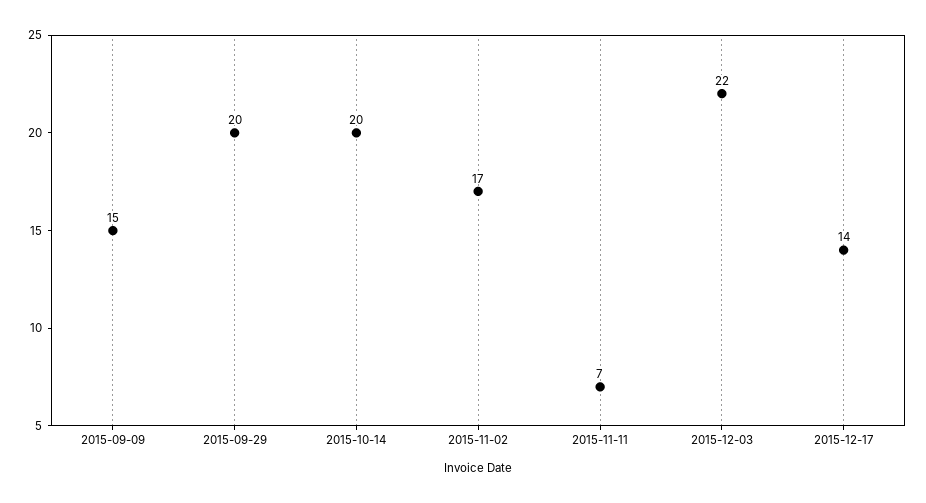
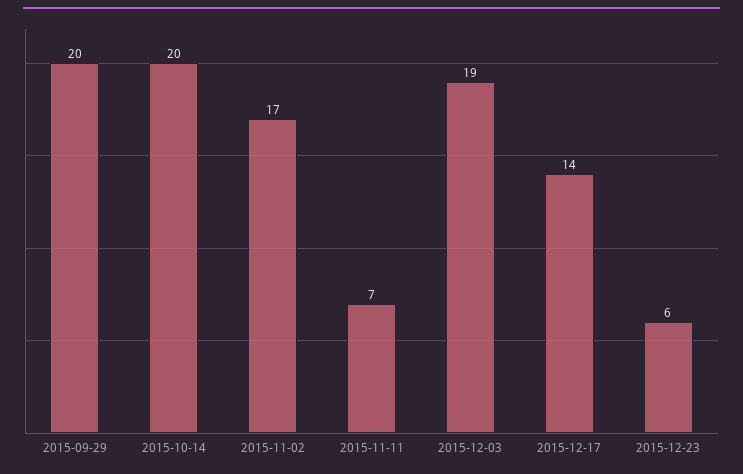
2015-09-09: 15 -> none
2015-12-03: 22 -> 19
2015-12-23: none -> 6

